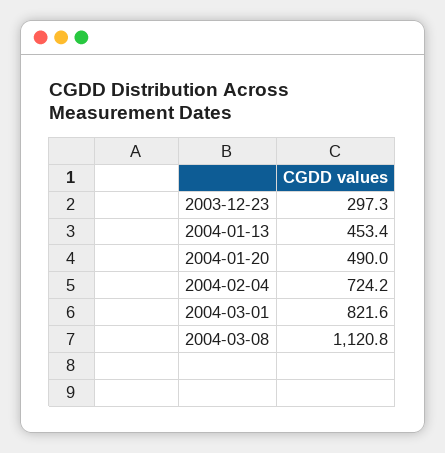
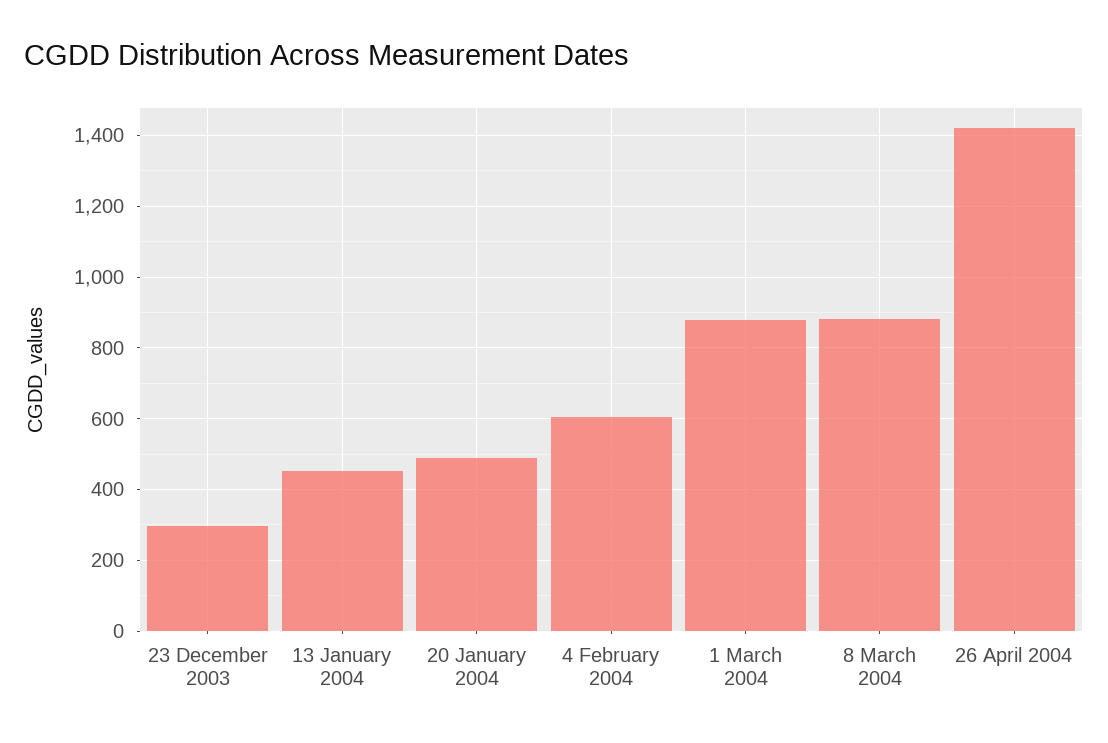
2004-02-04: 724.2 -> 600
2004-03-01: 821.6 -> 880
2004-03-08: 1120.8 -> 880
26 April 2004: none -> 1420

